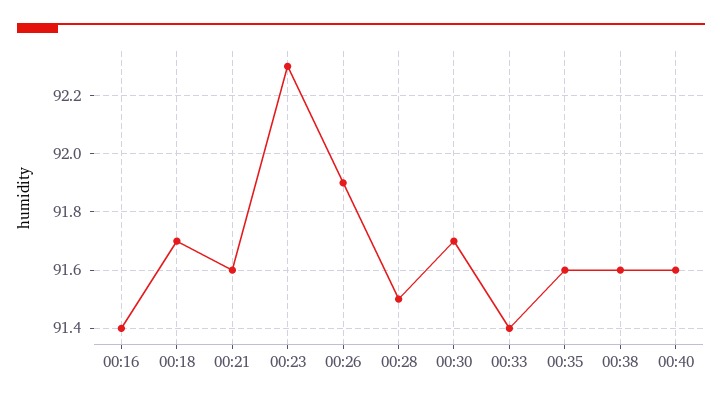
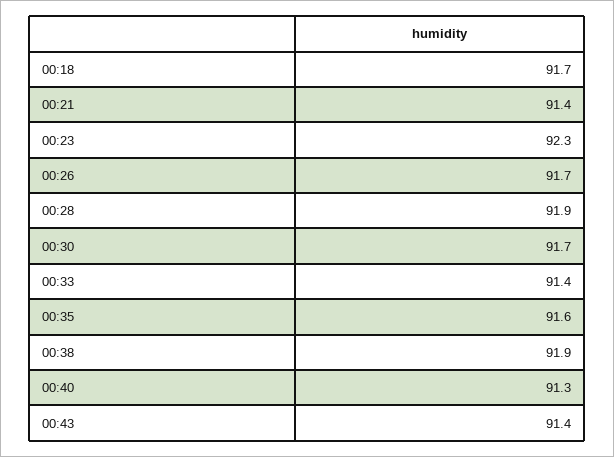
00:16: 91.4 -> none
00:21: 91.6 -> 91.4
00:26: 91.9 -> 91.7
00:28: 91.5 -> 91.9
00:38: 91.6 -> 91.9
00:40: 91.6 -> 91.3
00:43: none -> 91.4

